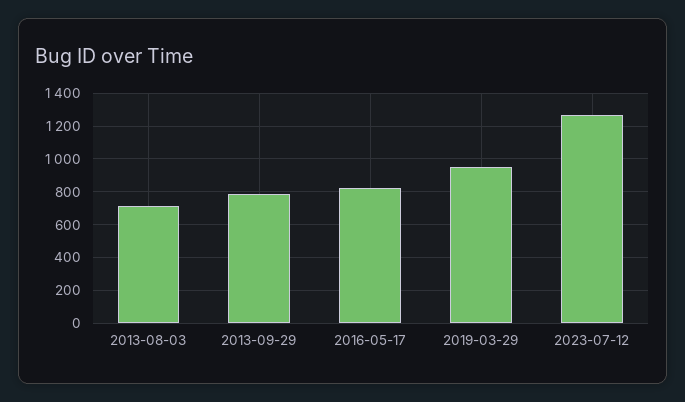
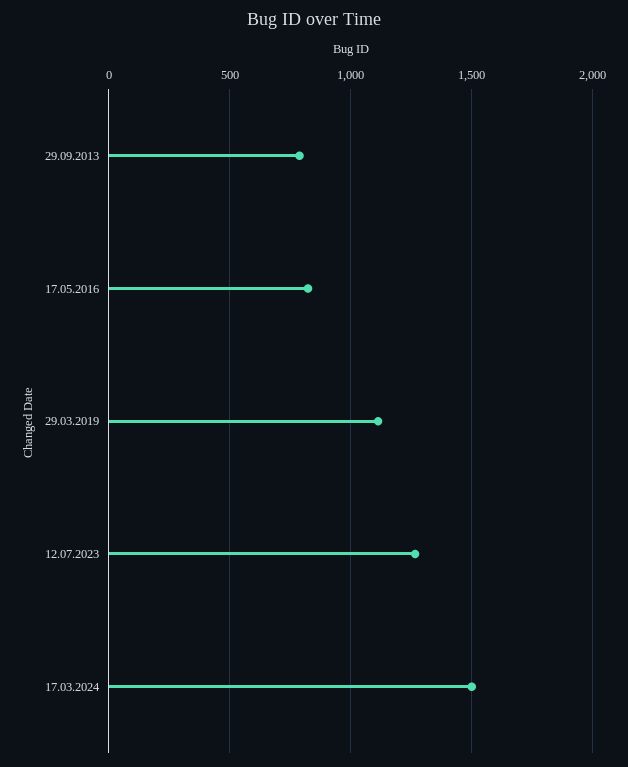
2013-08-03: 700 -> none
2019-03-29: 950 -> 1100
17.03.2024: none -> 1500

